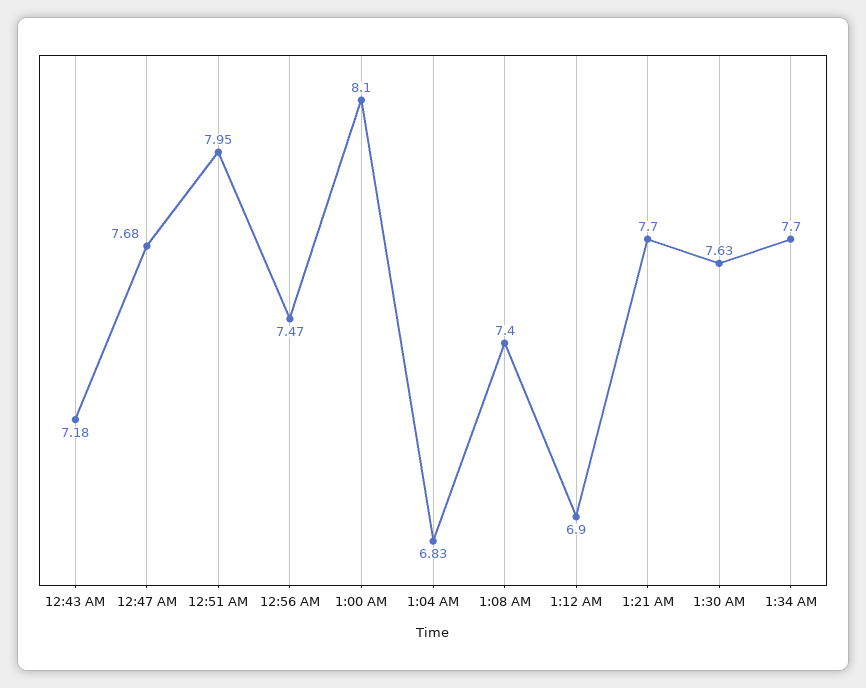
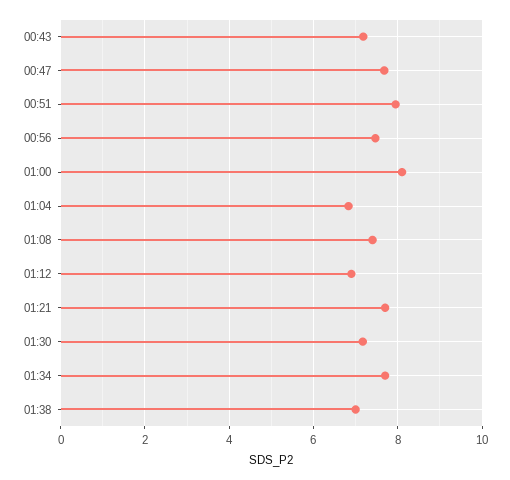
1:30 AM: 7.63 -> 7.2
01:38: none -> 7

